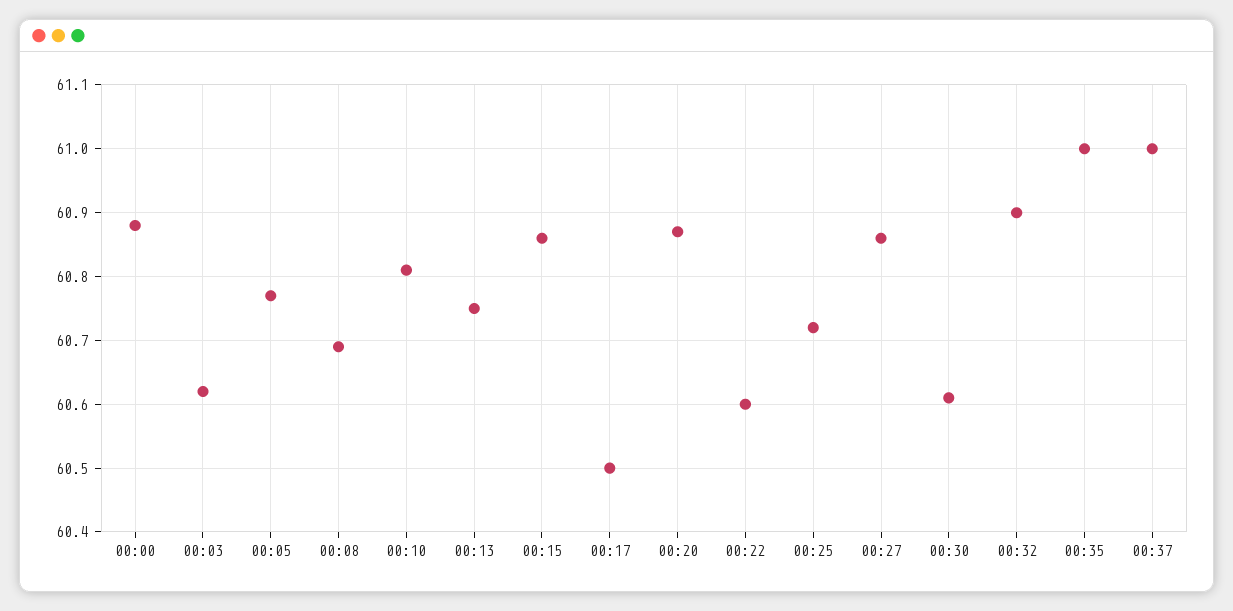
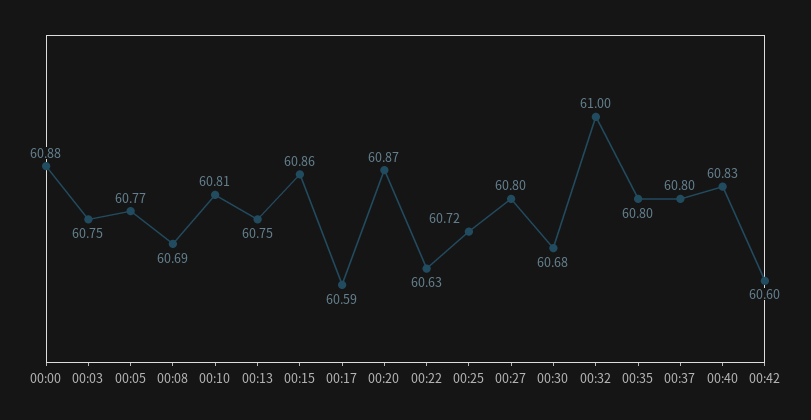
00:03: 60.62 -> 60.75
00:17: 60.5 -> 60.59
00:22: 60.6 -> 60.63
00:27: 60.86 -> 60.8
00:30: 60.61 -> 60.68
00:32: 60.9 -> 61
00:35: 61 -> 60.8
00:37: 61 -> 60.8
00:40: none -> 60.83
00:42: none -> 60.6

